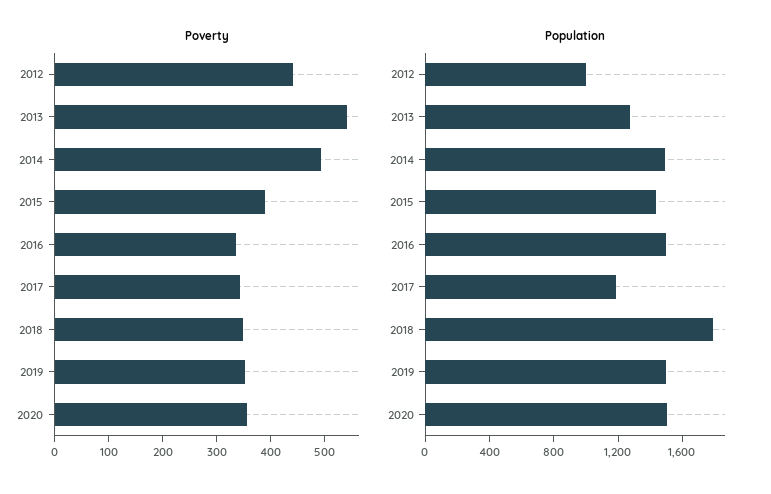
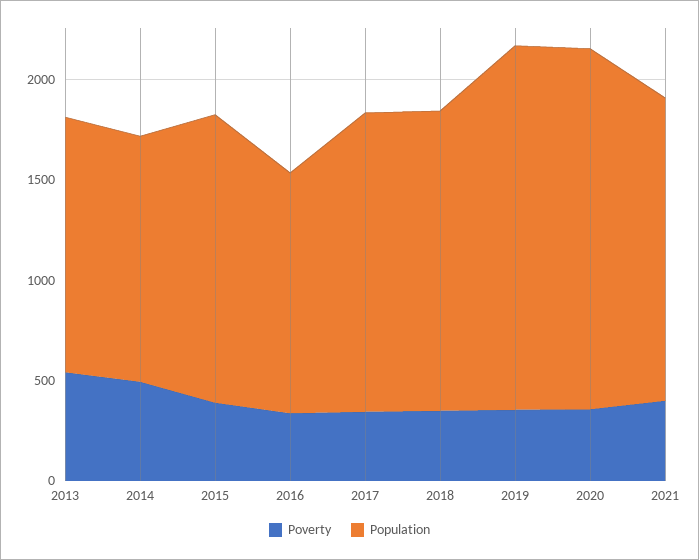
Poverty, 2012: 440 -> none
Population, 2012: 1000 -> none
Population, 2014: 1500 -> 1200
Population, 2016: 1500 -> 1200
Population, 2017: 1200 -> 1500
Population, 2018: 1800 -> 1500
Population, 2019: 1500 -> 1800
Population, 2020: 1500 -> 1800
Poverty, 2021: none -> 400
Population, 2021: none -> 1500

